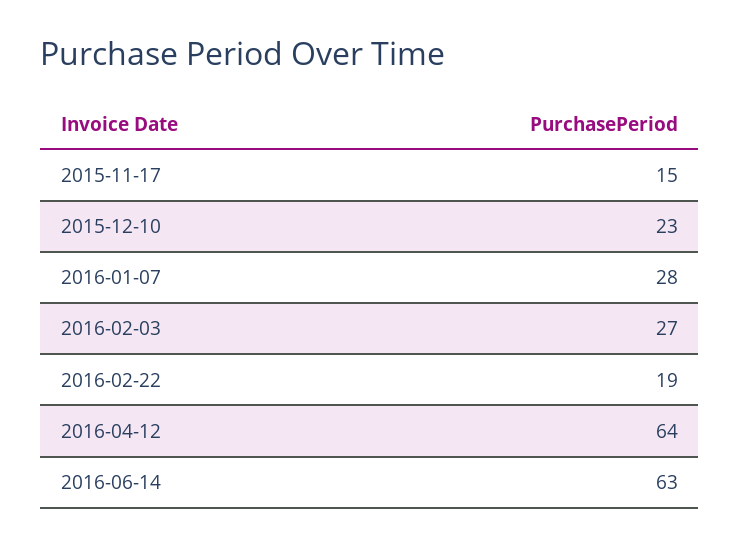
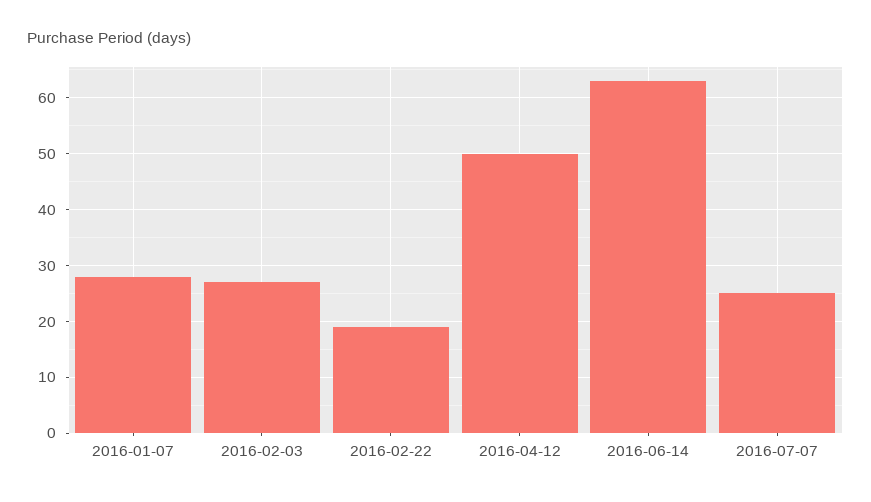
2015-11-17: 15 -> none
2015-12-10: 23 -> none
2016-04-12: 64 -> 50
2016-07-07: none -> 25

